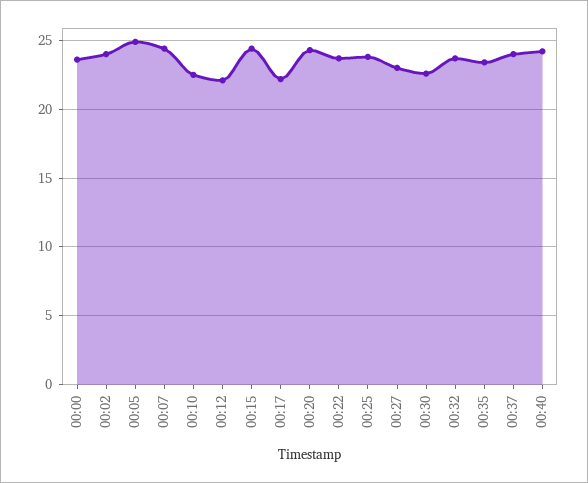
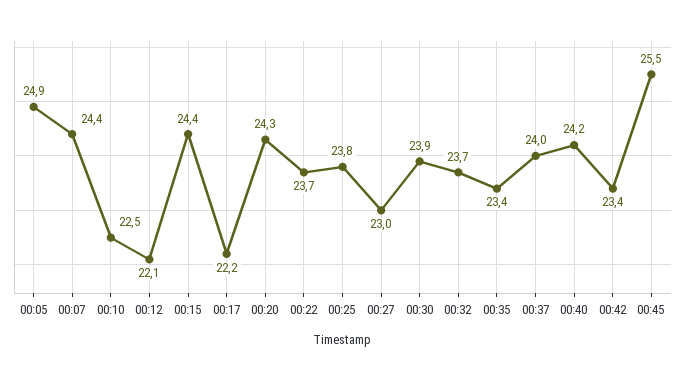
00:00: 23.5 -> none
00:02: 24 -> none
00:30: 22.5 -> 23.9
00:42: none -> 23.4
00:45: none -> 25.5

